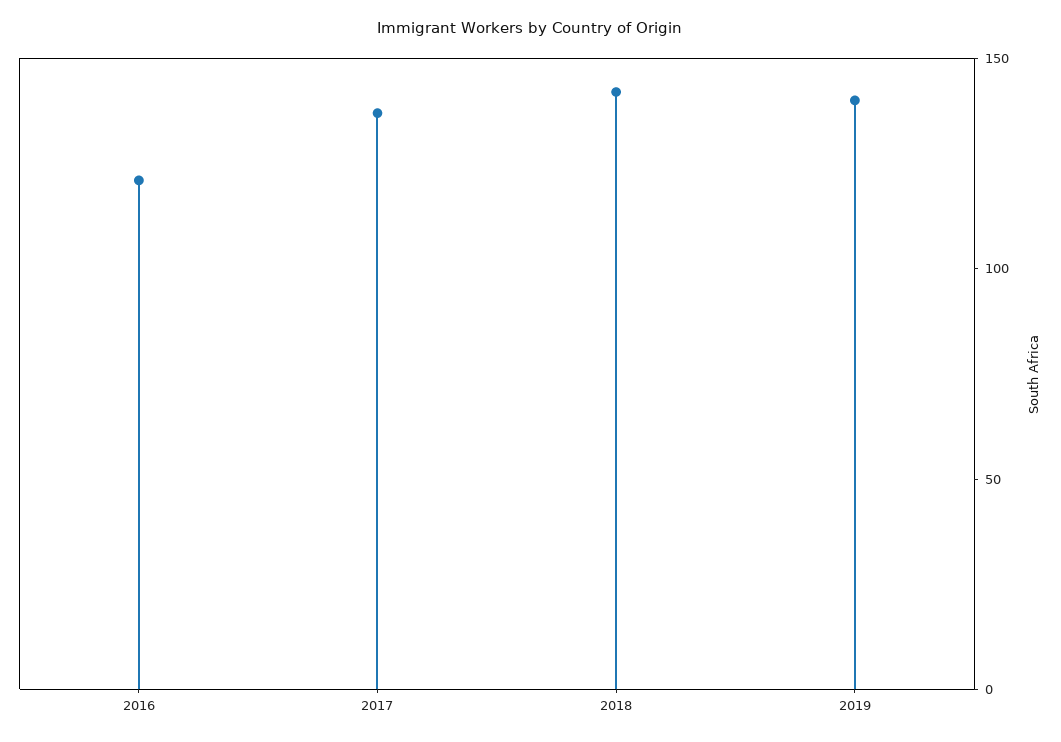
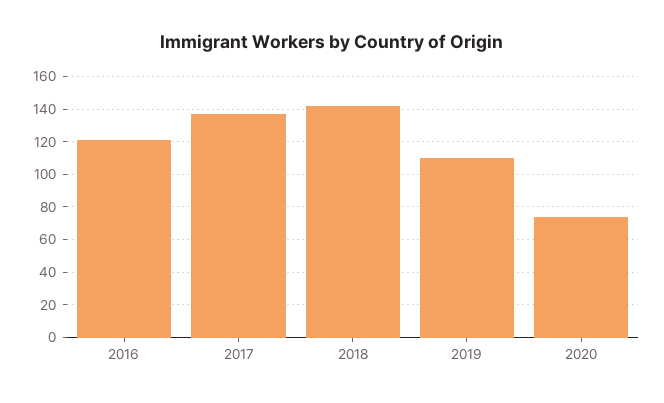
2019: 140 -> 110
2020: none -> 75

